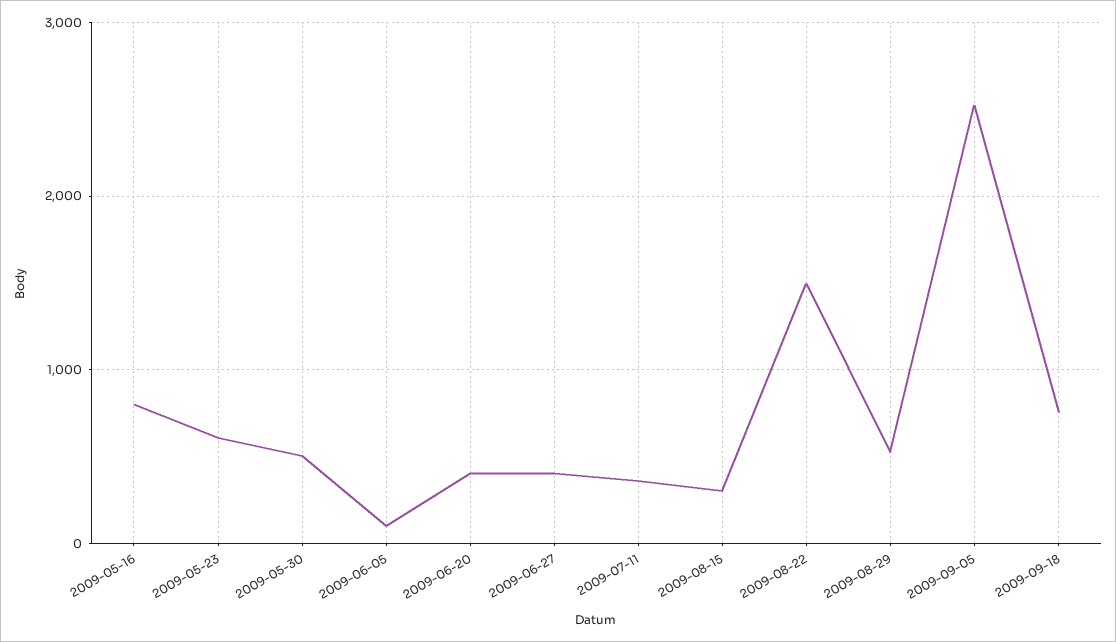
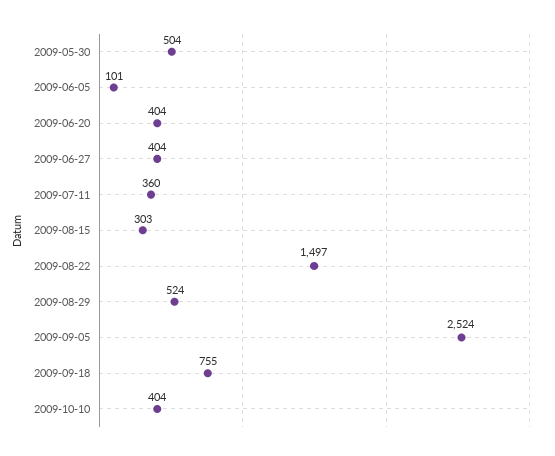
2009-05-16: 800 -> none
2009-05-23: 600 -> none
2009-10-10: none -> 404

